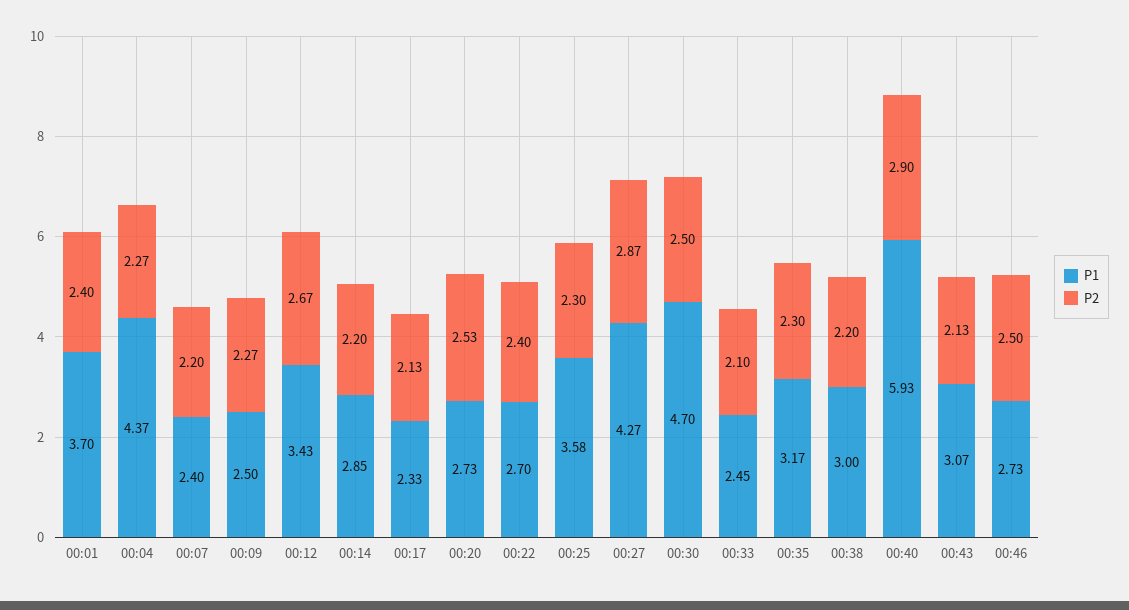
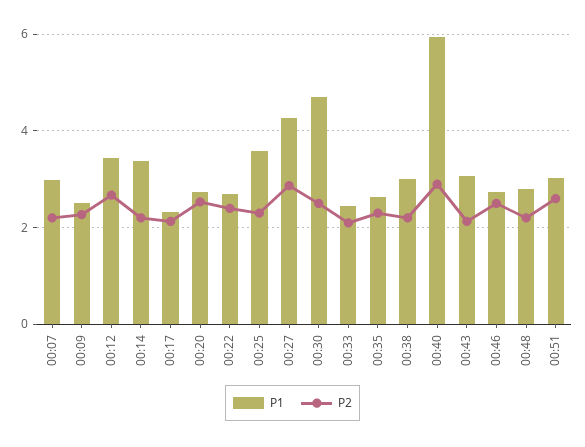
P1, 00:01: 3.7 -> none
P2, 00:01: 2.4 -> none
P1, 00:04: 4.37 -> none
P2, 00:04: 2.27 -> none
P1, 00:07: 2.4 -> 3
P1, 00:14: 2.85 -> 3.4
P1, 00:35: 3.17 -> 2.6
P1, 00:48: none -> 2.8
P2, 00:48: none -> 2.2
P1, 00:51: none -> 3
P2, 00:51: none -> 2.6

